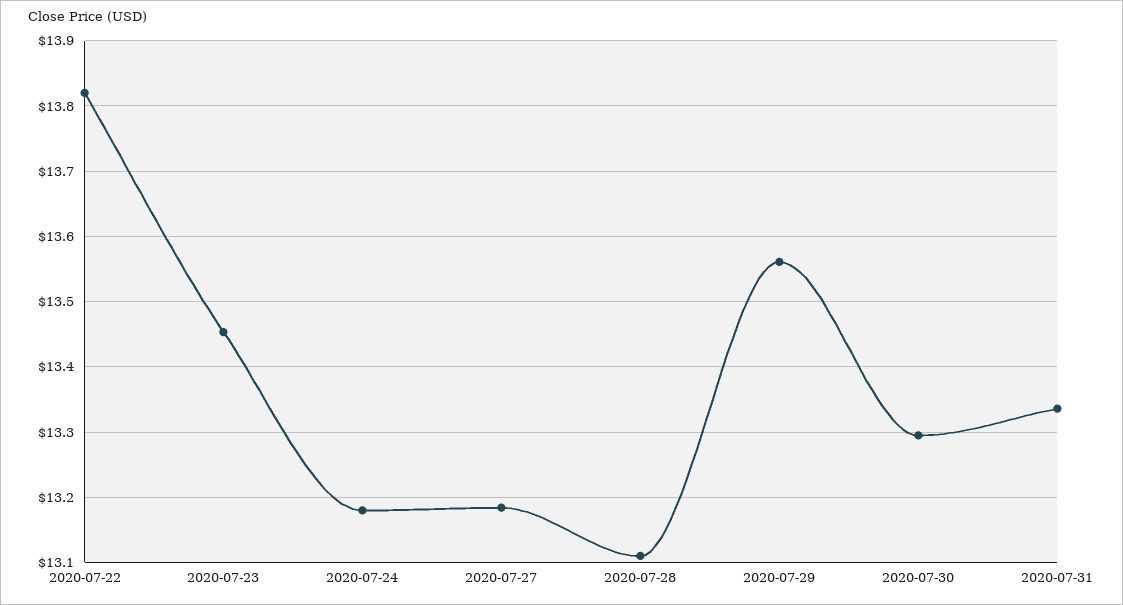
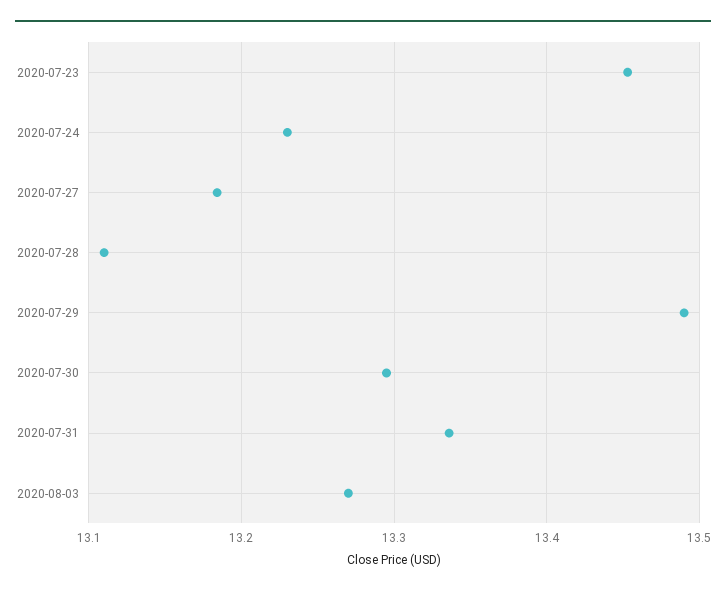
2020-07-22: 13.82 -> none
2020-07-24: 13.18 -> 13.23
2020-07-29: 13.56 -> 13.49
2020-08-03: none -> 13.27

